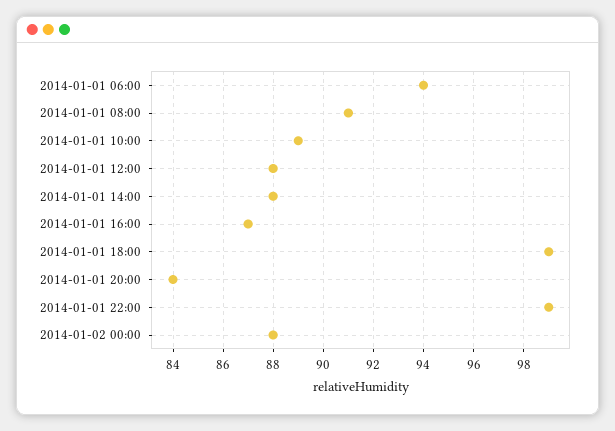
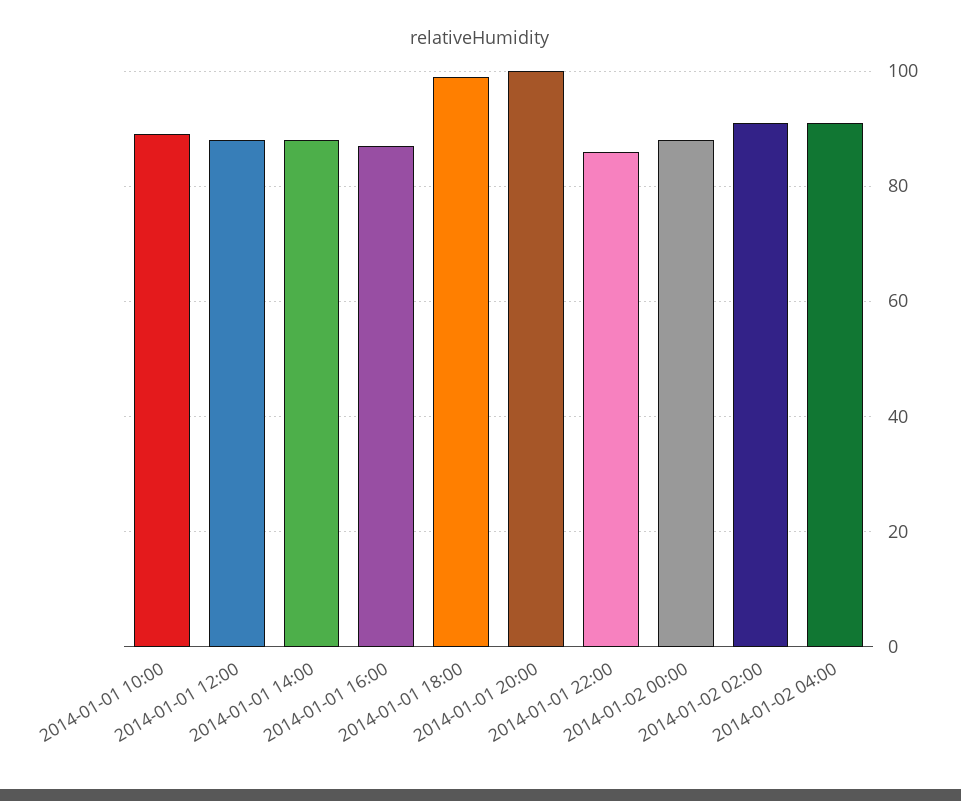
2014-01-01 06:00: 94 -> none
2014-01-01 08:00: 91 -> none
2014-01-01 20:00: 84 -> 100
2014-01-01 22:00: 99 -> 85
2014-01-02 02:00: none -> 90
2014-01-02 04:00: none -> 90

